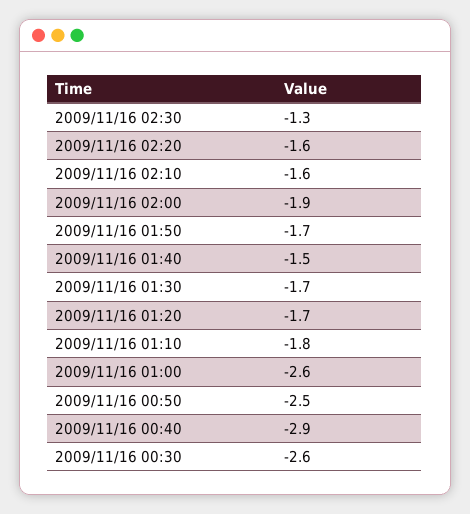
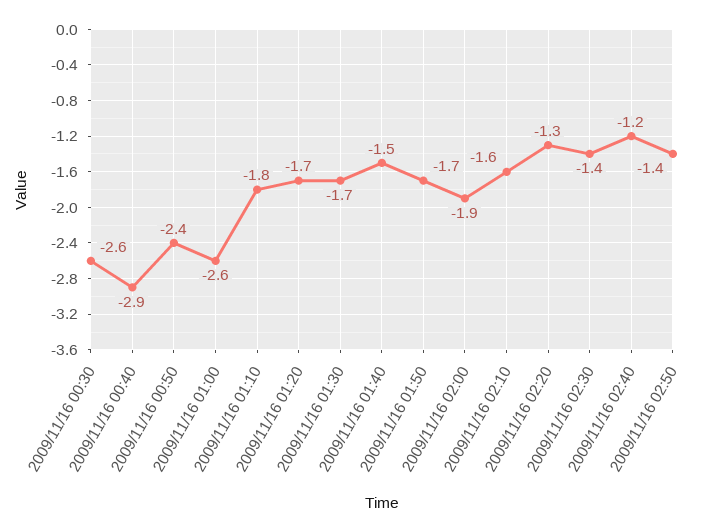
2009/11/16 02:30: -1.3 -> -1.4
2009/11/16 02:20: -1.6 -> -1.3
2009/11/16 00:50: -2.5 -> -2.4
2009/11/16 02:40: none -> -1.2
2009/11/16 02:50: none -> -1.4

